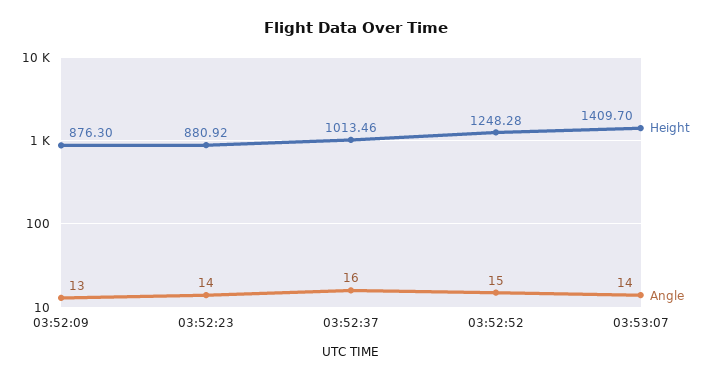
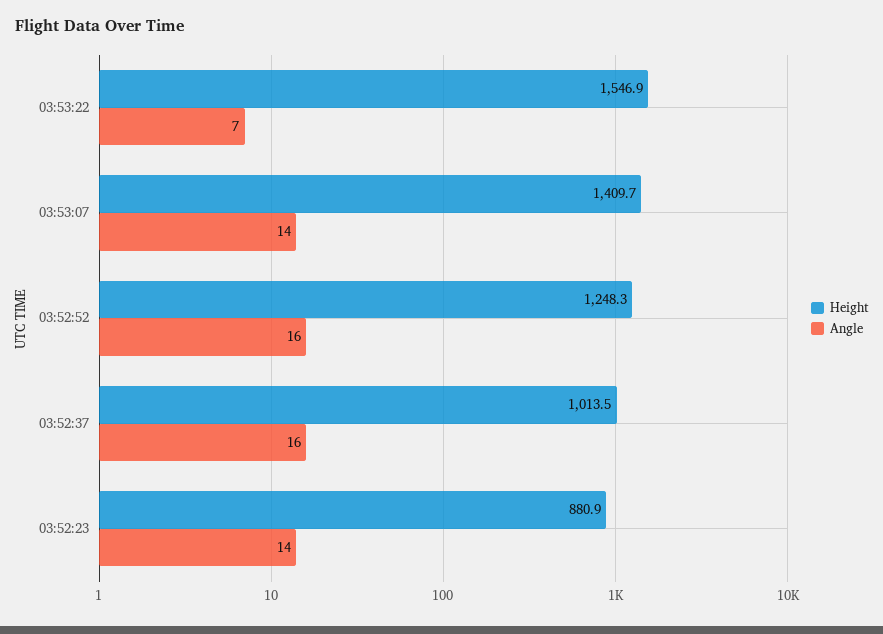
Height, 03:52:09: 876.3 -> none
Angle, 03:52:09: 13 -> none
Angle, 03:52:52: 15 -> 16
Height, 03:53:22: none -> 1546.9
Angle, 03:53:22: none -> 7

